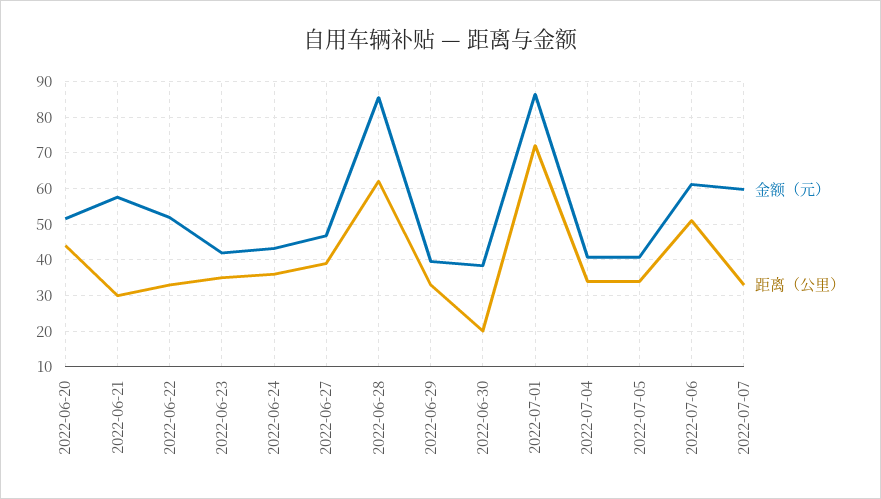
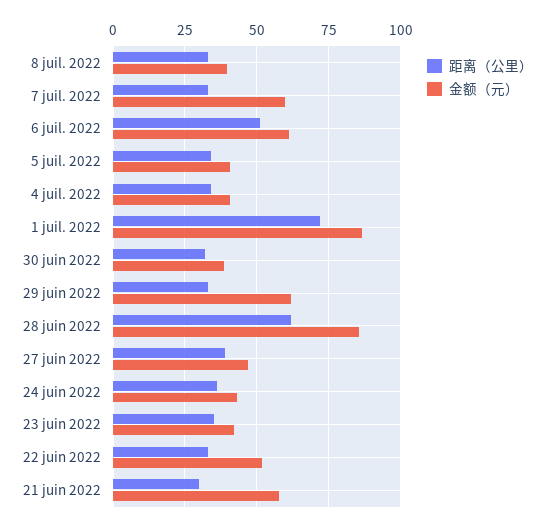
金额（元）, 2022-06-20: 52 -> none
距离（公里）, 2022-06-20: 44 -> none
金额（元）, 2022-06-29: 40 -> 62.5
距离（公里）, 2022-06-30: 20 -> 32.5
距离（公里）, 8 juil. 2022: none -> 32.5
金额（元）, 8 juil. 2022: none -> 40

